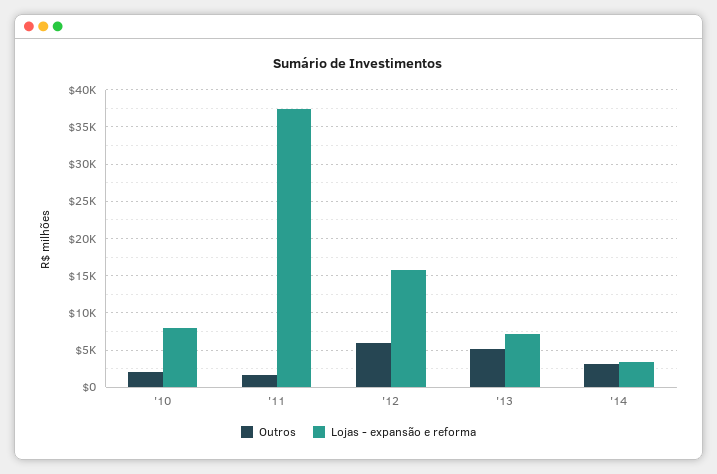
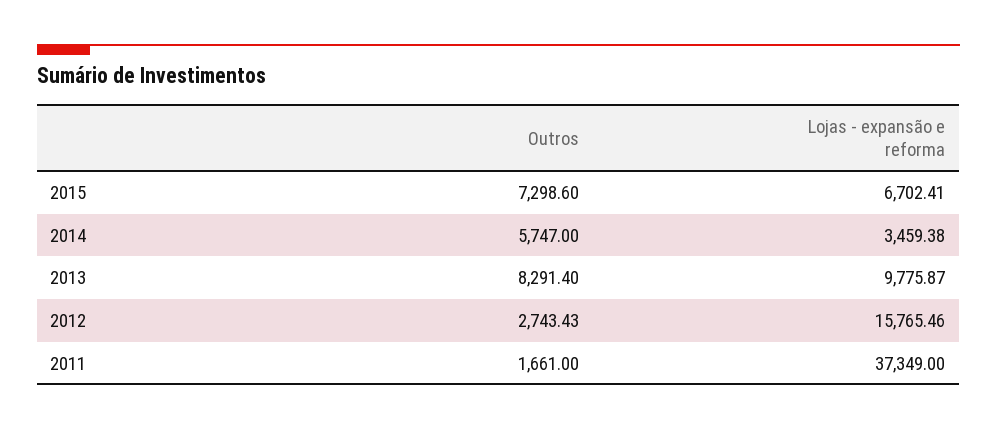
Outros, '10: 2000 -> none
Lojas - expansão e reforma, '10: 8000 -> none
Outros, '12: 6000 -> 2743.43
Outros, '13: 5000 -> 8291.4
Lojas - expansão e reforma, '13: 7000 -> 9775.87
Outros, '14: 3000 -> 5747
Outros, 2015: none -> 7298.6
Lojas - expansão e reforma, 2015: none -> 6702.41

